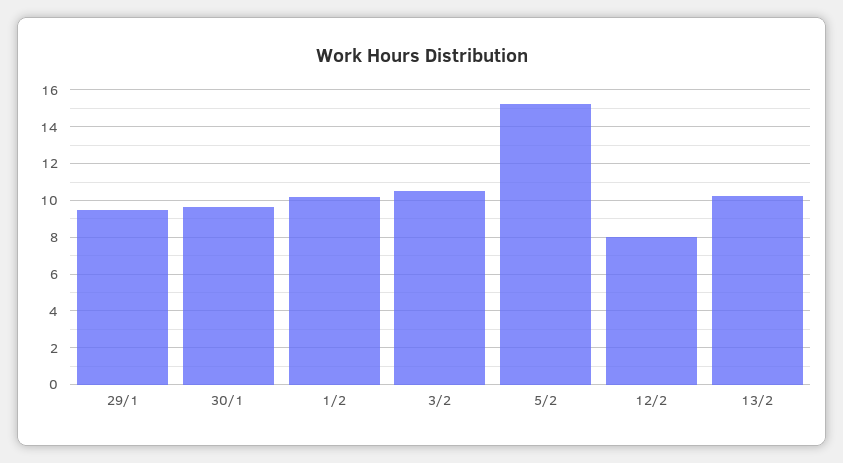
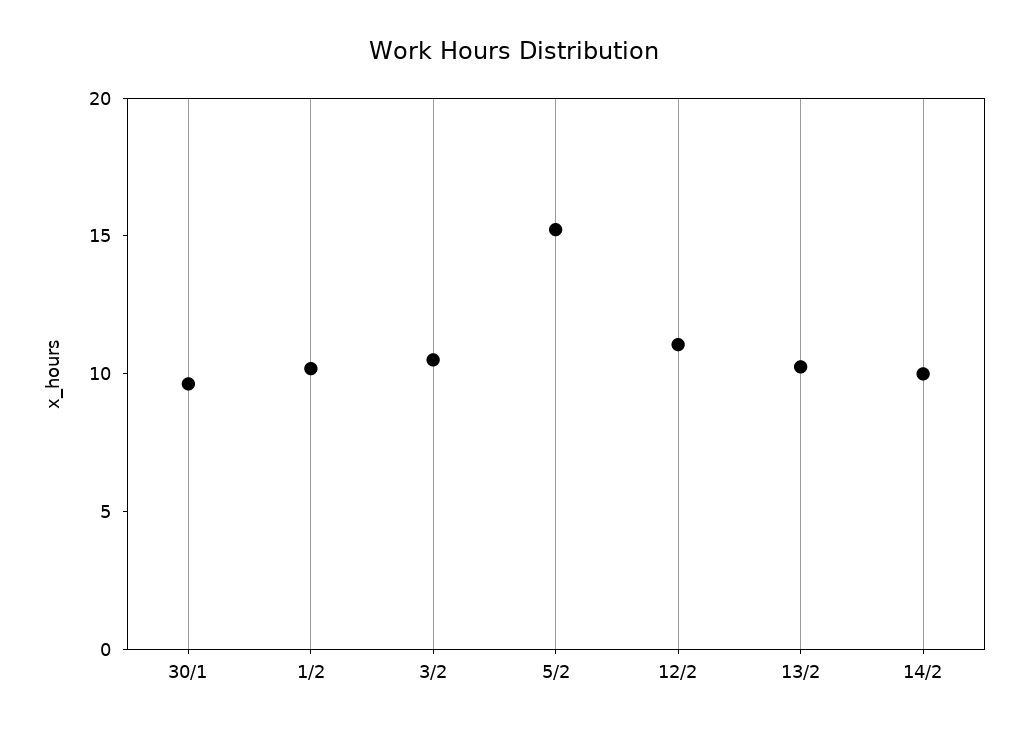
29/1: 9.5 -> none
12/2: 8 -> 11
14/2: none -> 10

